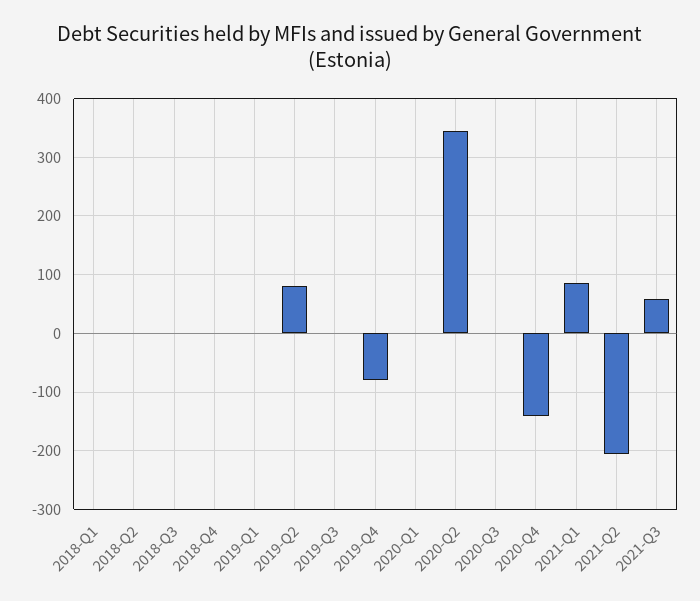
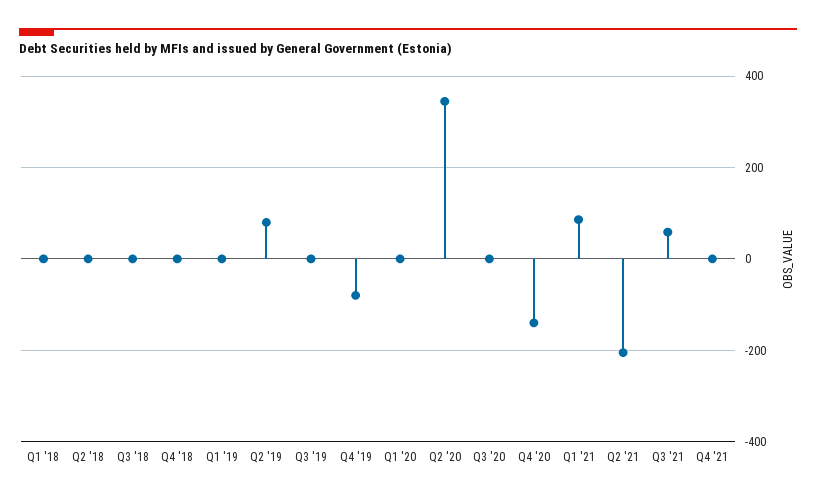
Q4 '21: none -> 0

